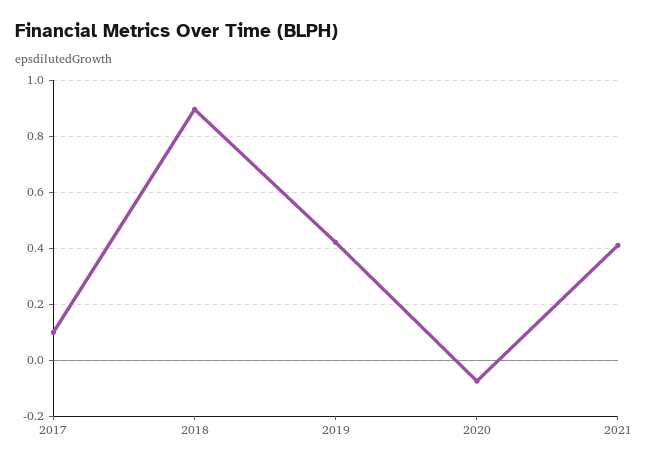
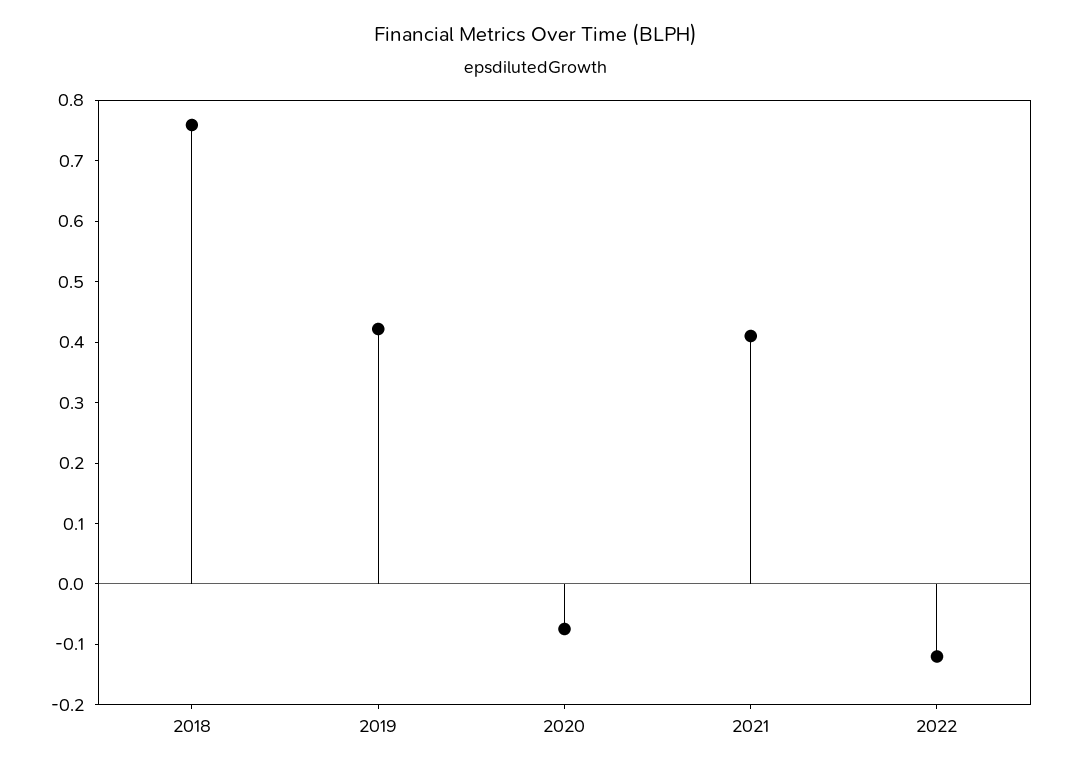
2017: 0.1 -> none
2018: 0.9 -> 0.76
2022: none -> -0.12

